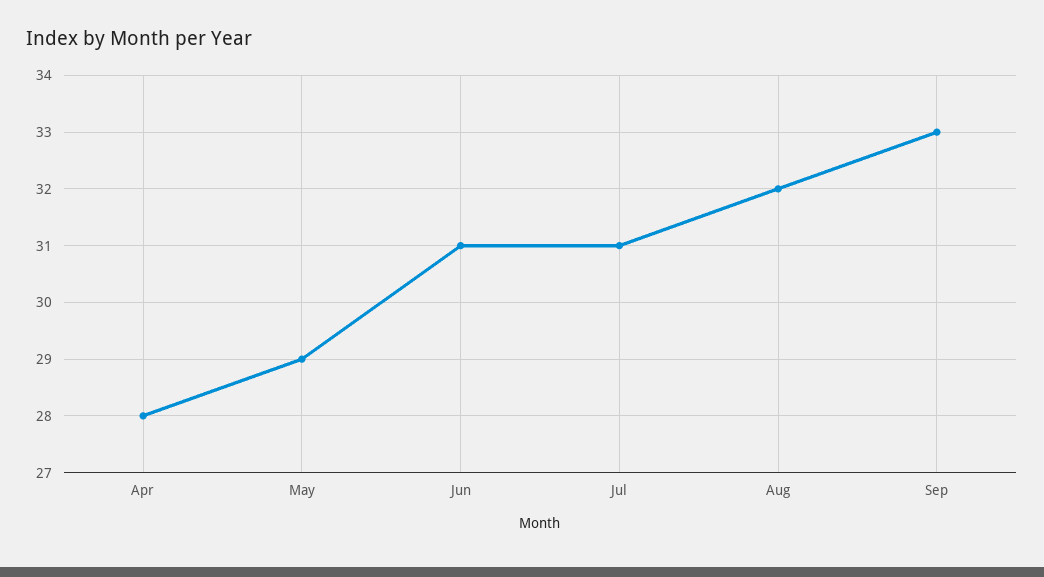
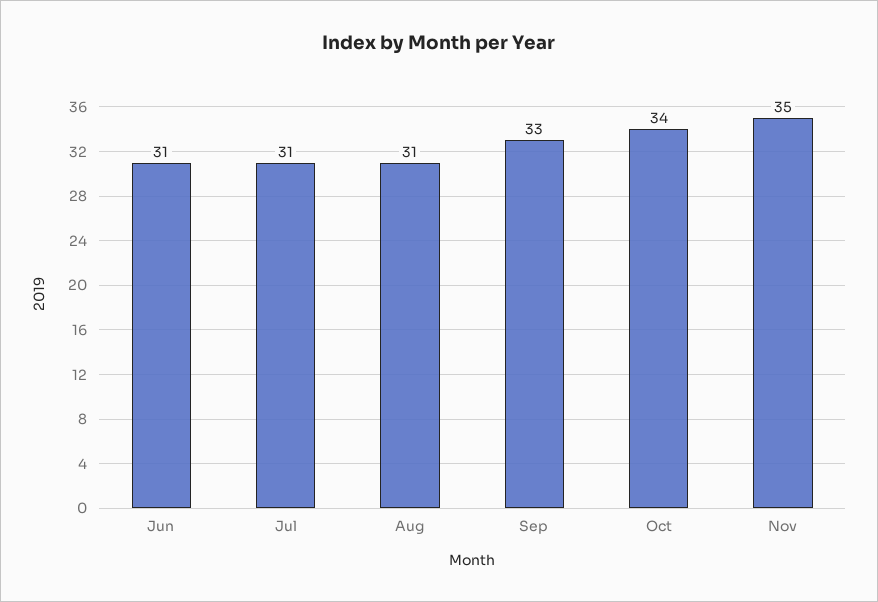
Apr: 28 -> none
May: 29 -> none
Aug: 32 -> 31
Oct: none -> 34
Nov: none -> 35

